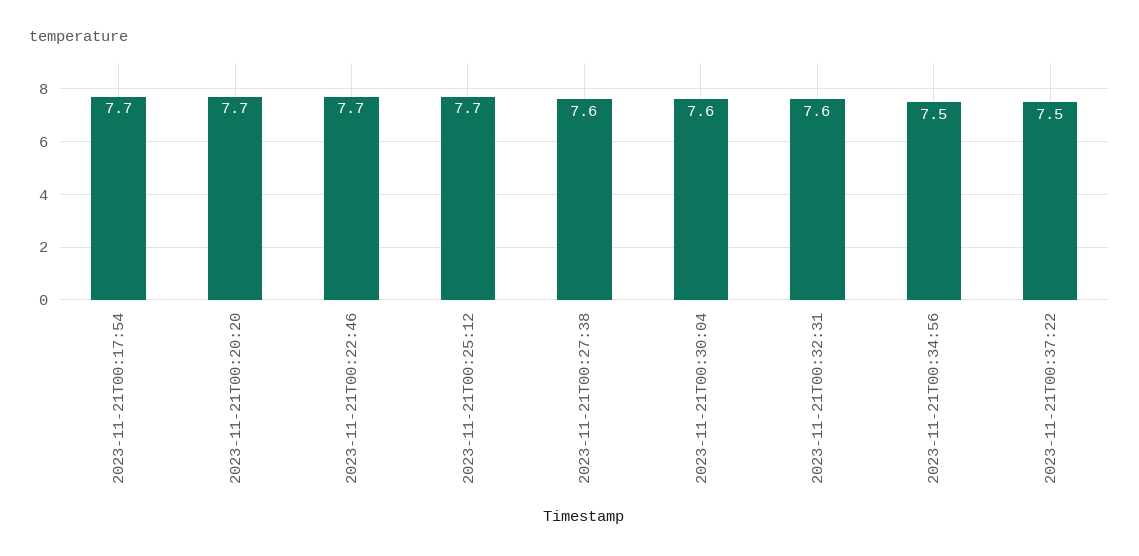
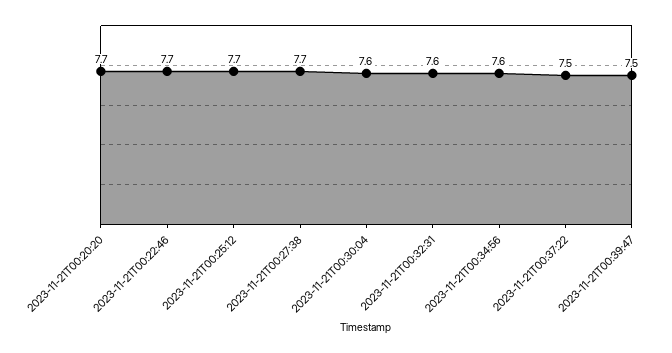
2023-11-21T00:17:54: 7.7 -> none
2023-11-21T00:27:38: 7.6 -> 7.7
2023-11-21T00:34:56: 7.5 -> 7.6
2023-11-21T00:39:47: none -> 7.5

